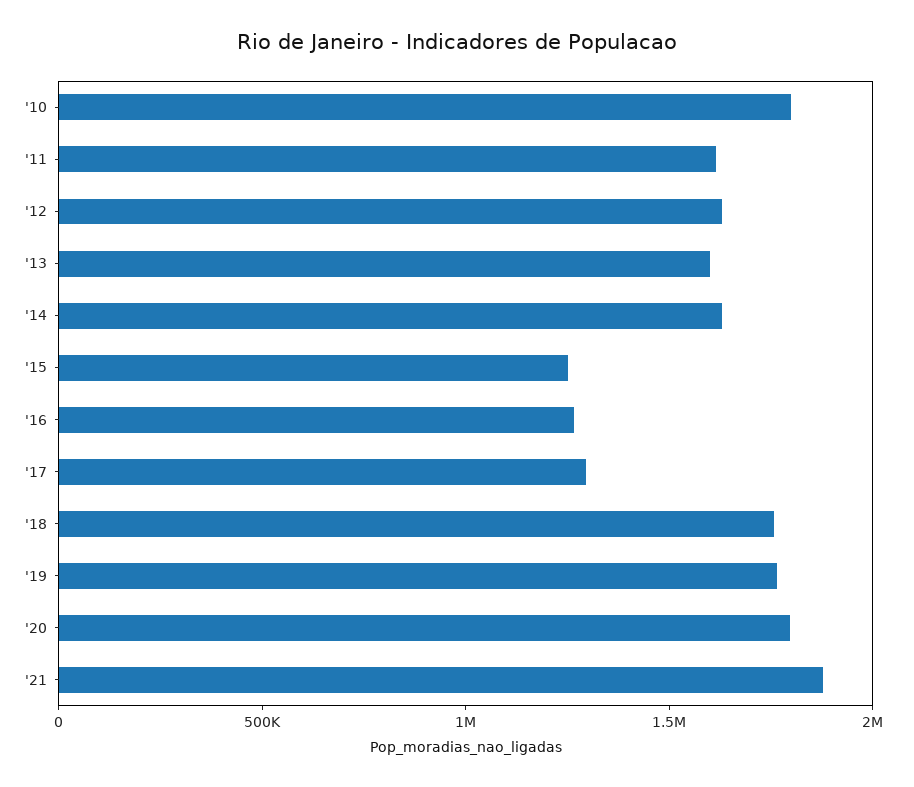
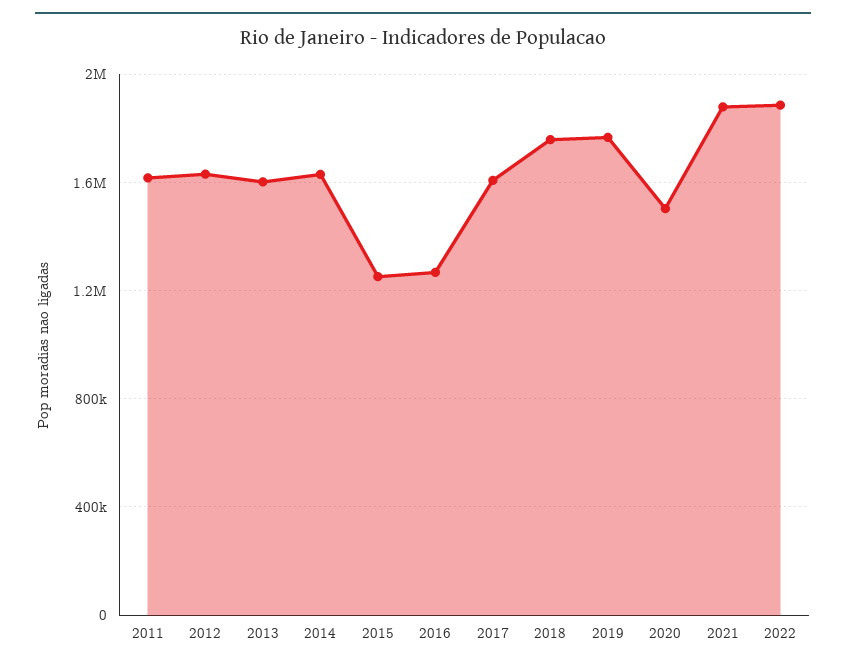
'10: 1800000 -> none
'17: 1300000 -> 1600000
'20: 1800000 -> 1500000
2022: none -> 1900000

